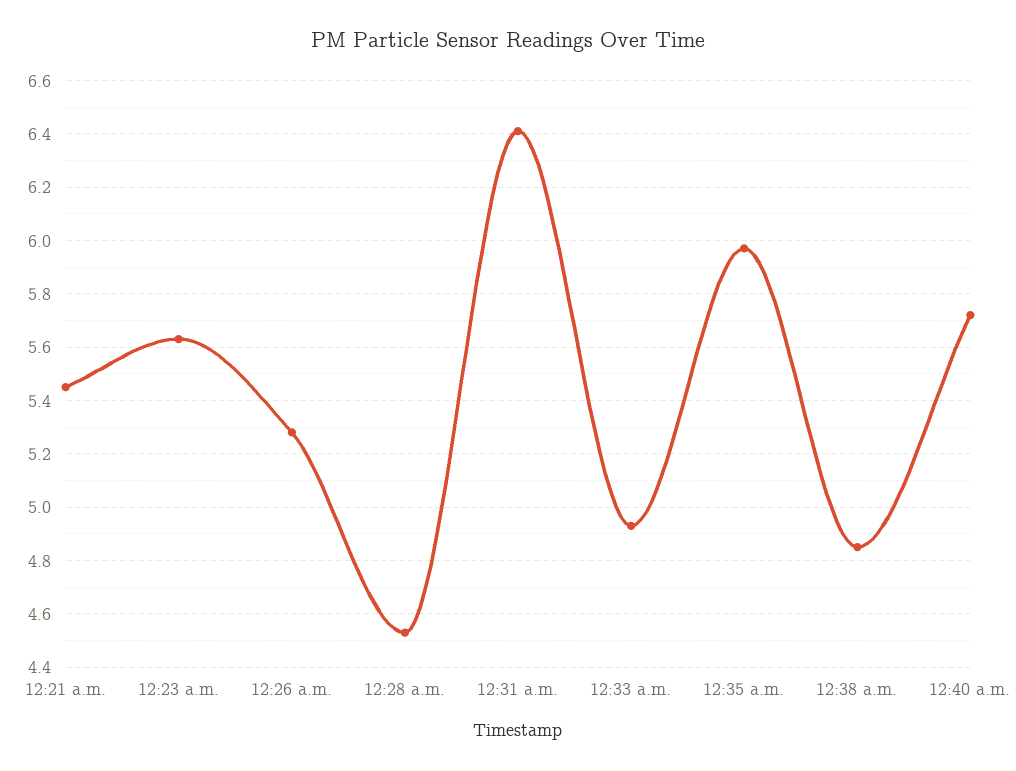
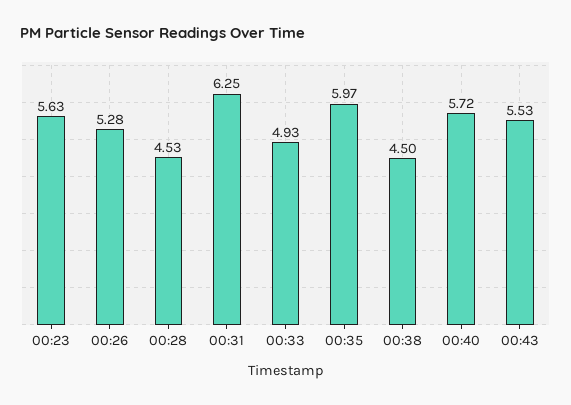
12:21 a.m.: 5.45 -> none
12:31 a.m.: 6.4 -> 6.25
12:38 a.m.: 4.85 -> 4.5
00:43: none -> 5.53

